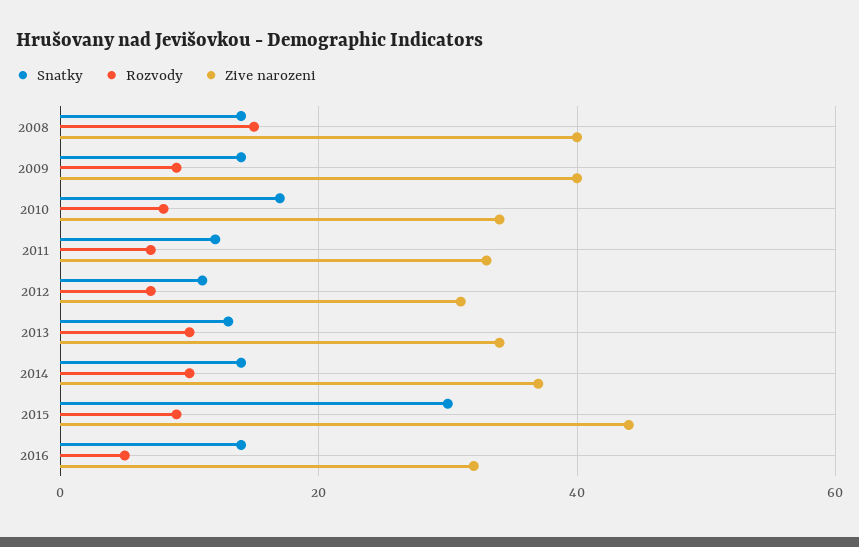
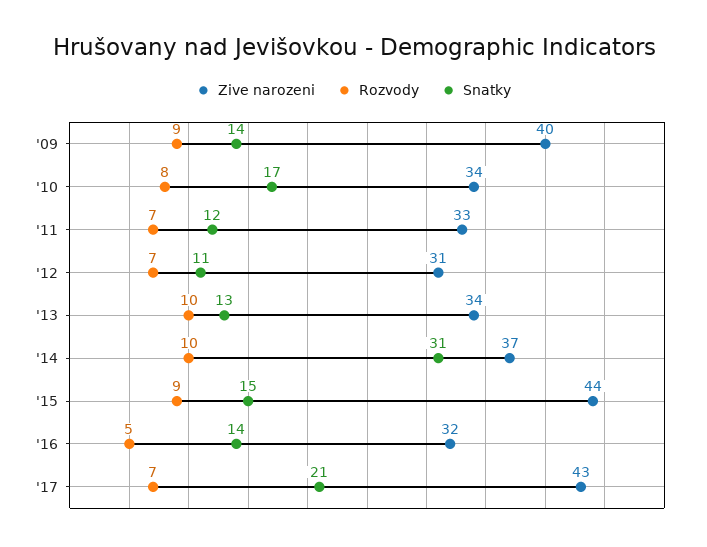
Snatky, 2008: 15 -> none
Rozvody, 2008: 15 -> none
Zive narozeni, 2008: 40 -> none
Snatky, 2014: 15 -> 31
Snatky, 2015: 30 -> 15
Zive narozeni, '17: none -> 43
Rozvody, '17: none -> 7
Snatky, '17: none -> 21

